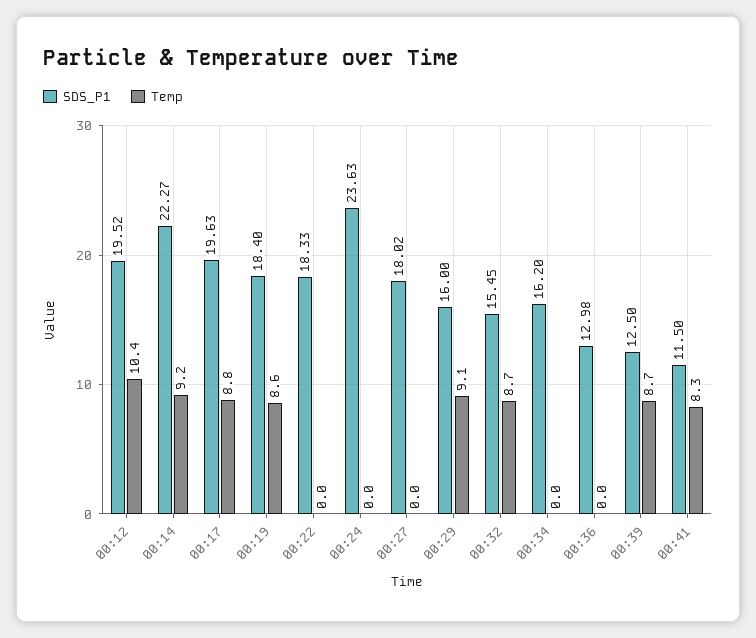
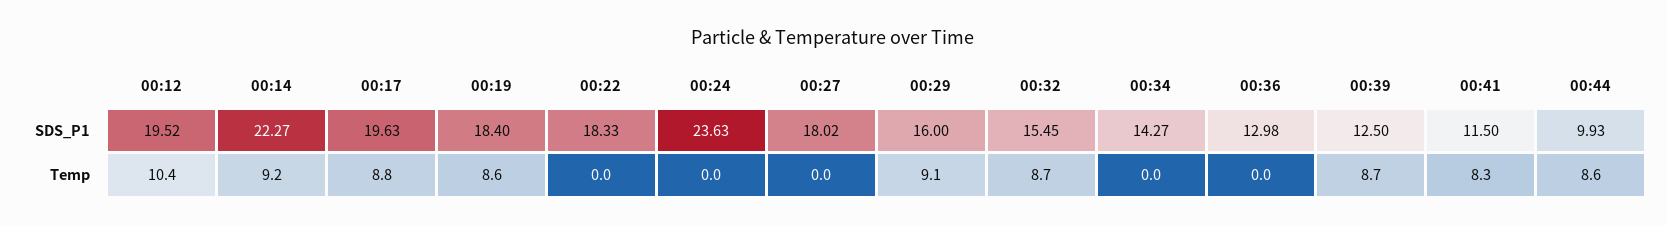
SDS_P1, 00:34: 16.2 -> 14.27
SDS_P1, 00:44: none -> 9.93
Temp, 00:44: none -> 8.6

